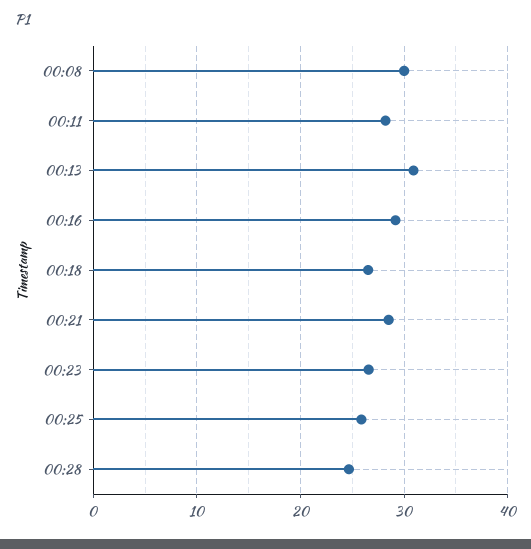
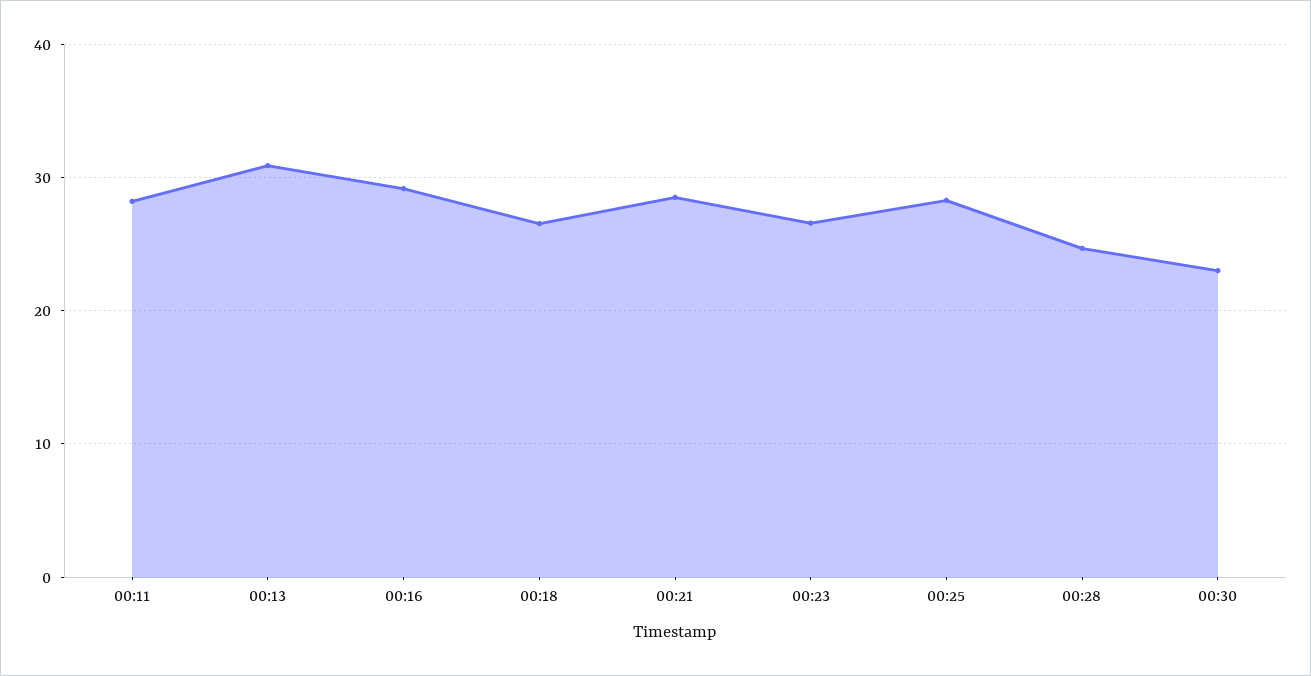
00:08: 30 -> none
00:25: 26 -> 28
00:30: none -> 23

